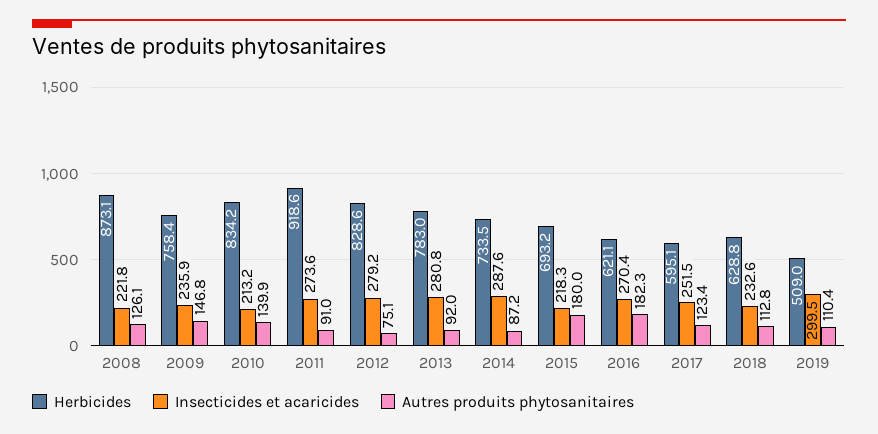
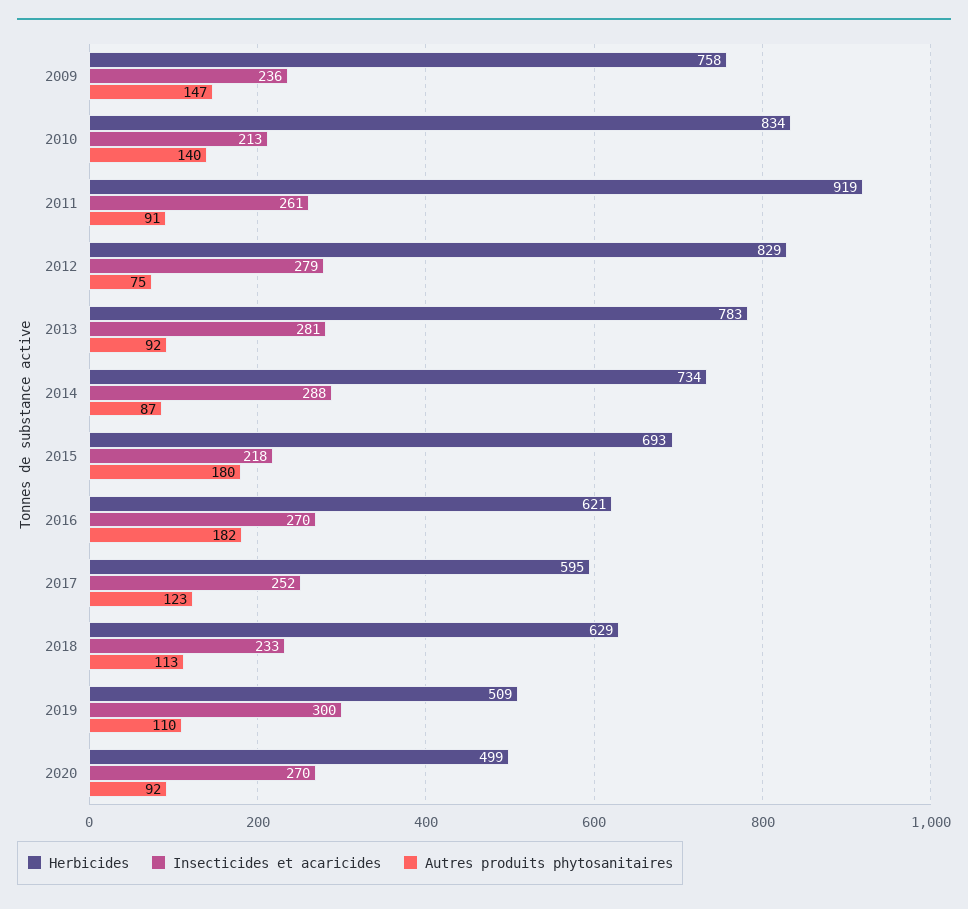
Herbicides, 2008: 873.1 -> none
Insecticides et acaricides, 2008: 221.8 -> none
Autres produits phytosanitaires, 2008: 126.1 -> none
Insecticides et acaricides, 2011: 273.6 -> 261
Herbicides, 2020: none -> 499
Insecticides et acaricides, 2020: none -> 270
Autres produits phytosanitaires, 2020: none -> 92

